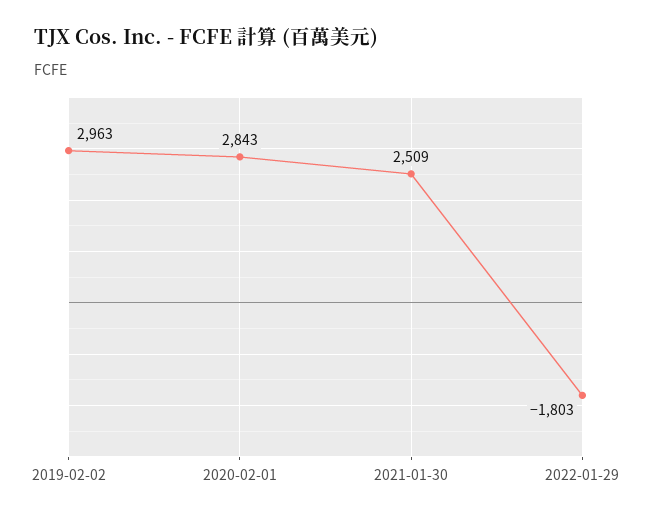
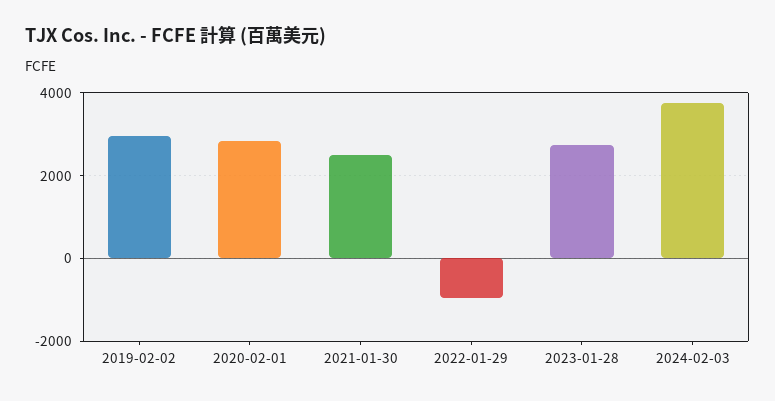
2022-01-29: -1803 -> -1000
2023-01-28: none -> 2800
2024-02-03: none -> 3800

